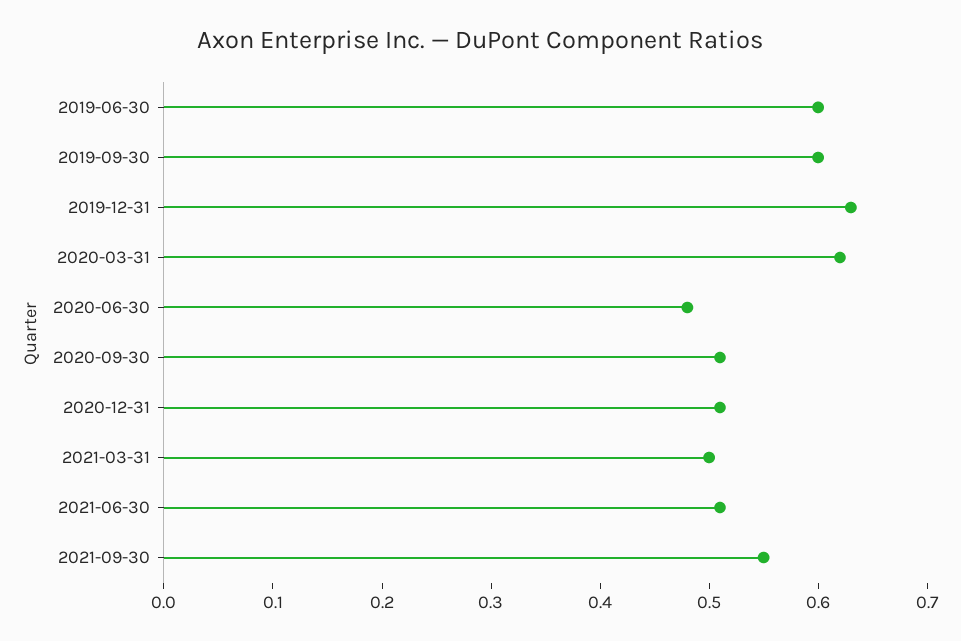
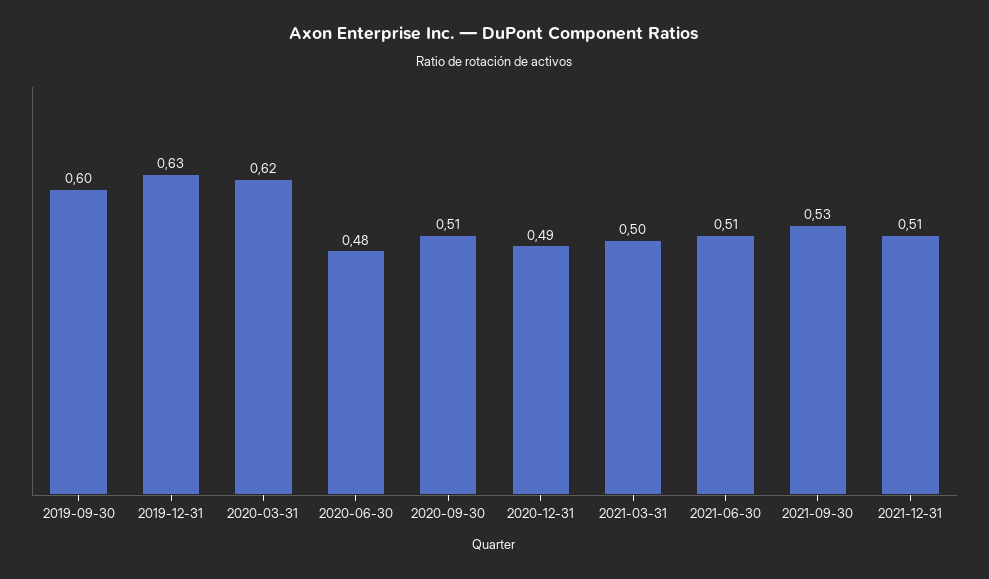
2019-06-30: 0.6 -> none
2020-12-31: 0.51 -> 0.49
2021-09-30: 0.55 -> 0.53
2021-12-31: none -> 0.51

